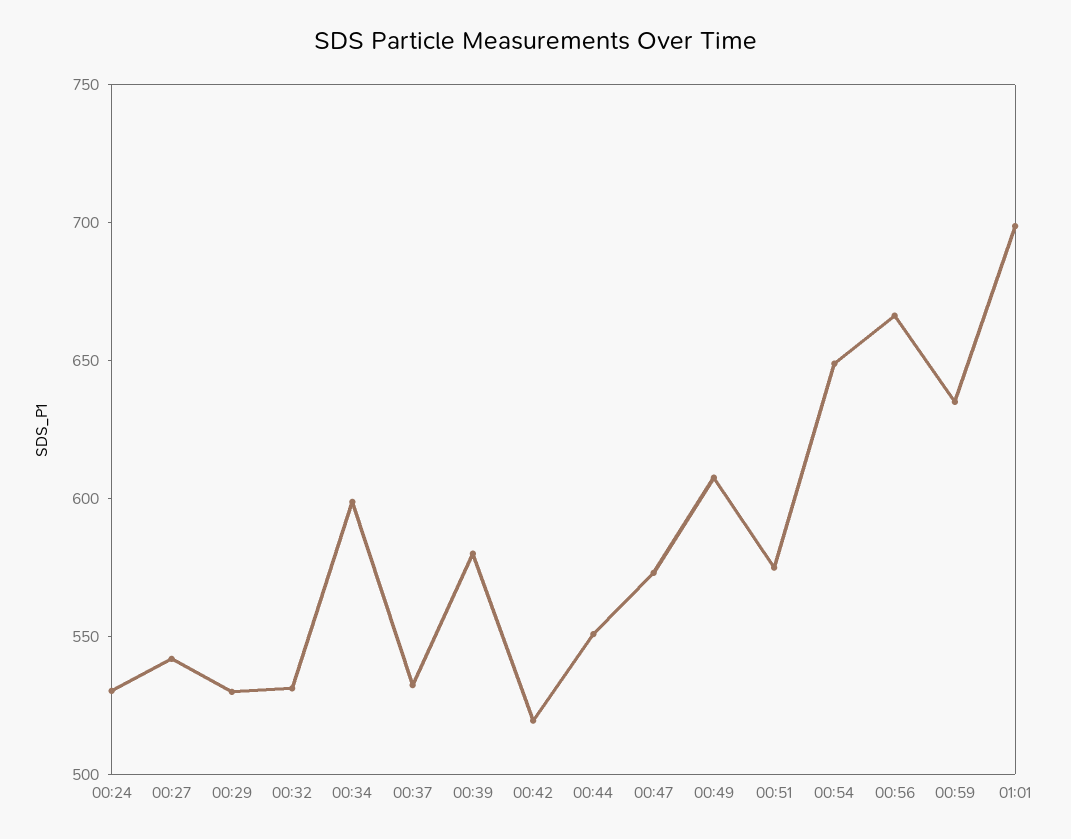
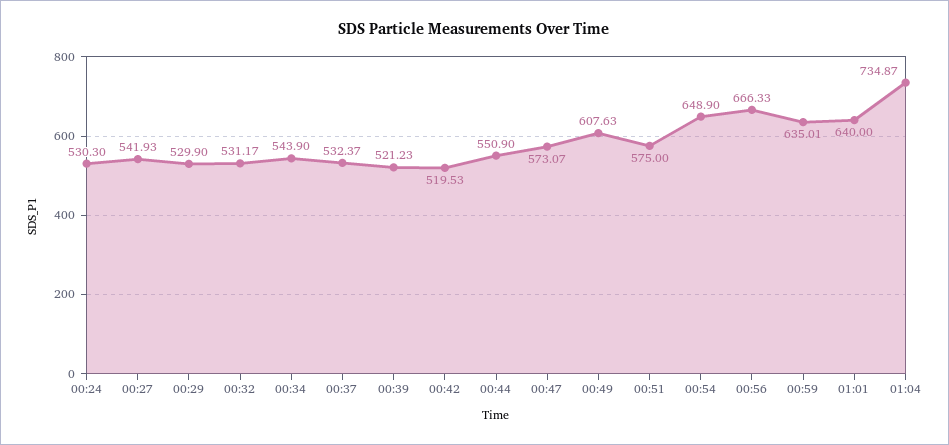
00:34: 600 -> 543.9
00:39: 580 -> 521.23
01:01: 700 -> 640
01:04: none -> 734.87

